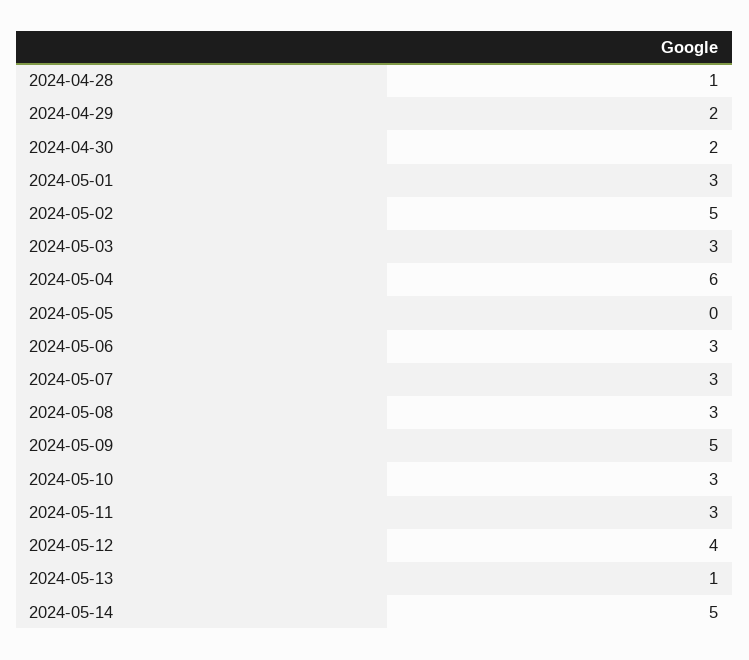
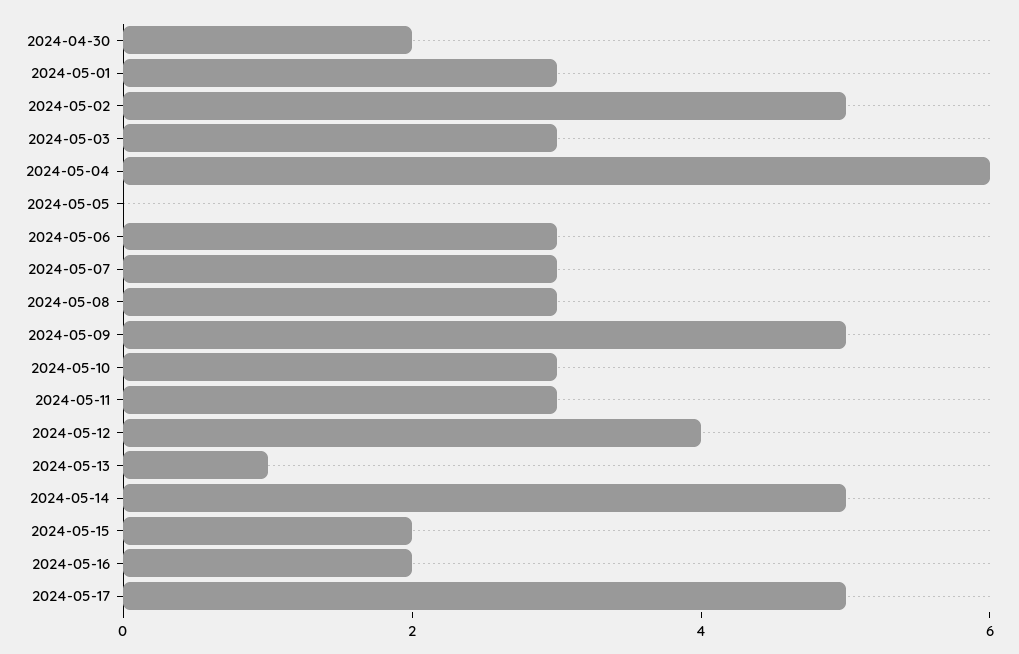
2024-04-28: 1 -> none
2024-04-29: 2 -> none
2024-05-15: none -> 2
2024-05-16: none -> 2
2024-05-17: none -> 5

